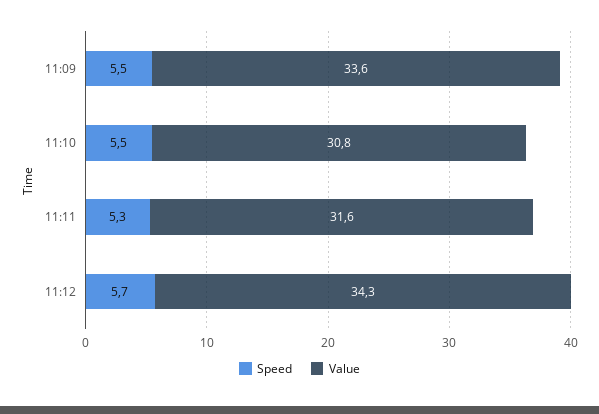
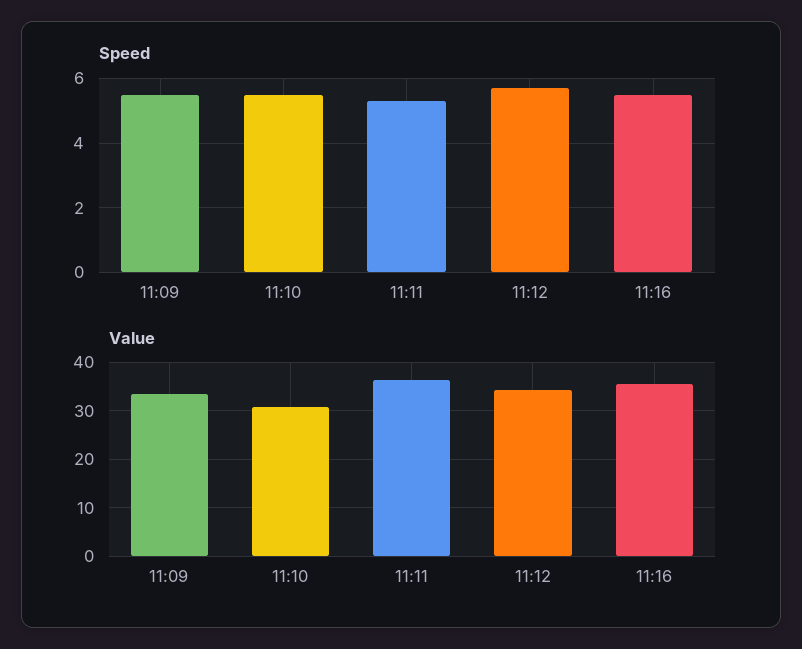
Value, 11:11: 31.6 -> 36
Speed, 11:16: none -> 5.5
Value, 11:16: none -> 36

